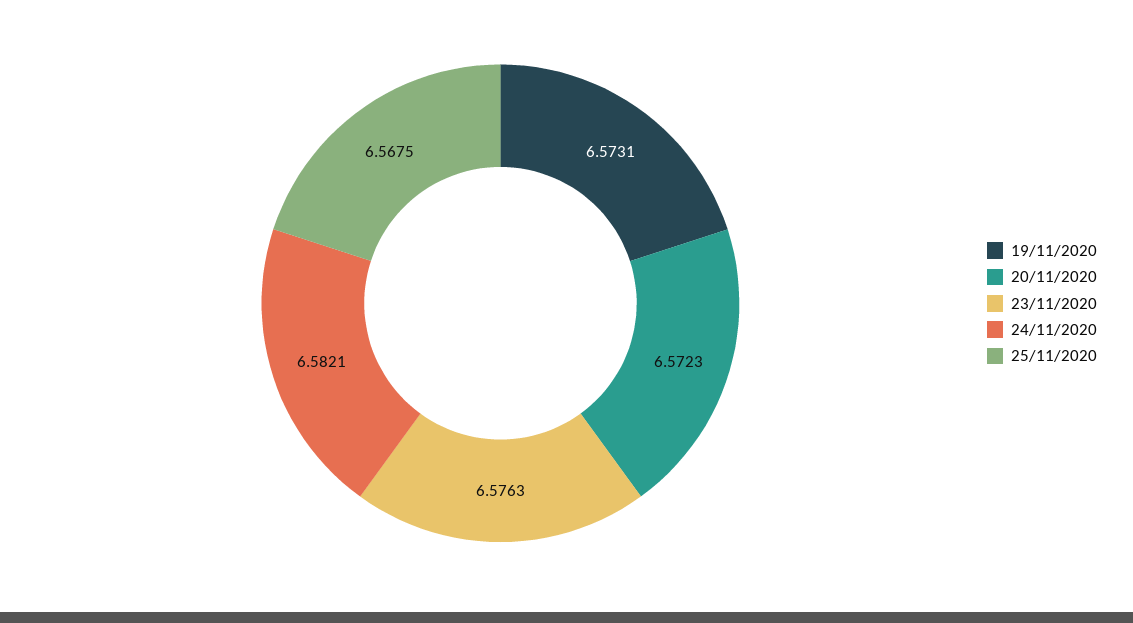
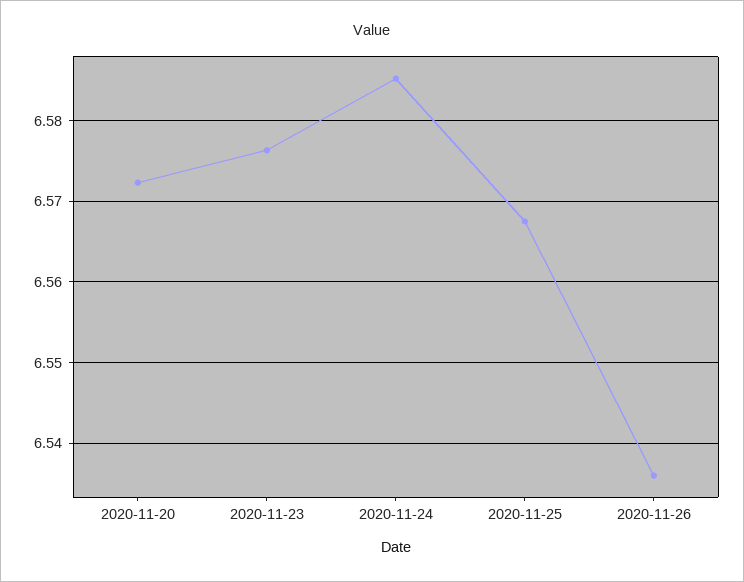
19/11/2020: 6.5731 -> none
24/11/2020: 6.5821 -> 6.585
2020-11-26: none -> 6.536

